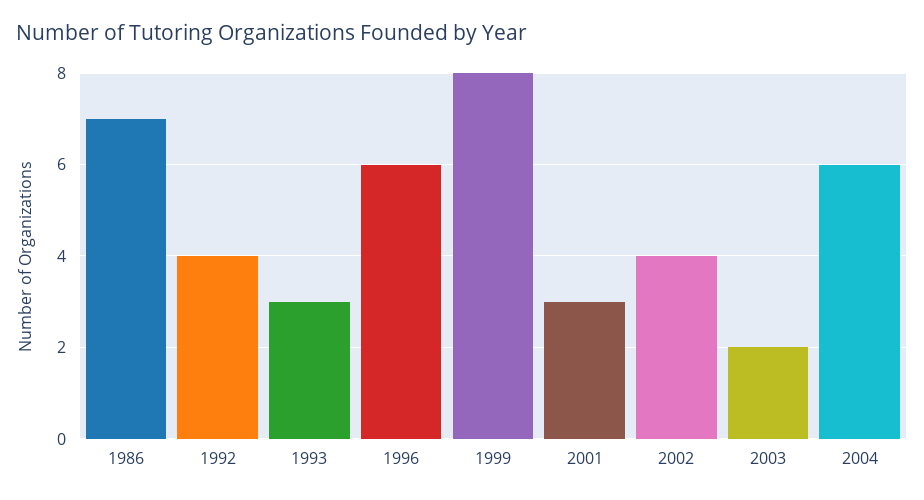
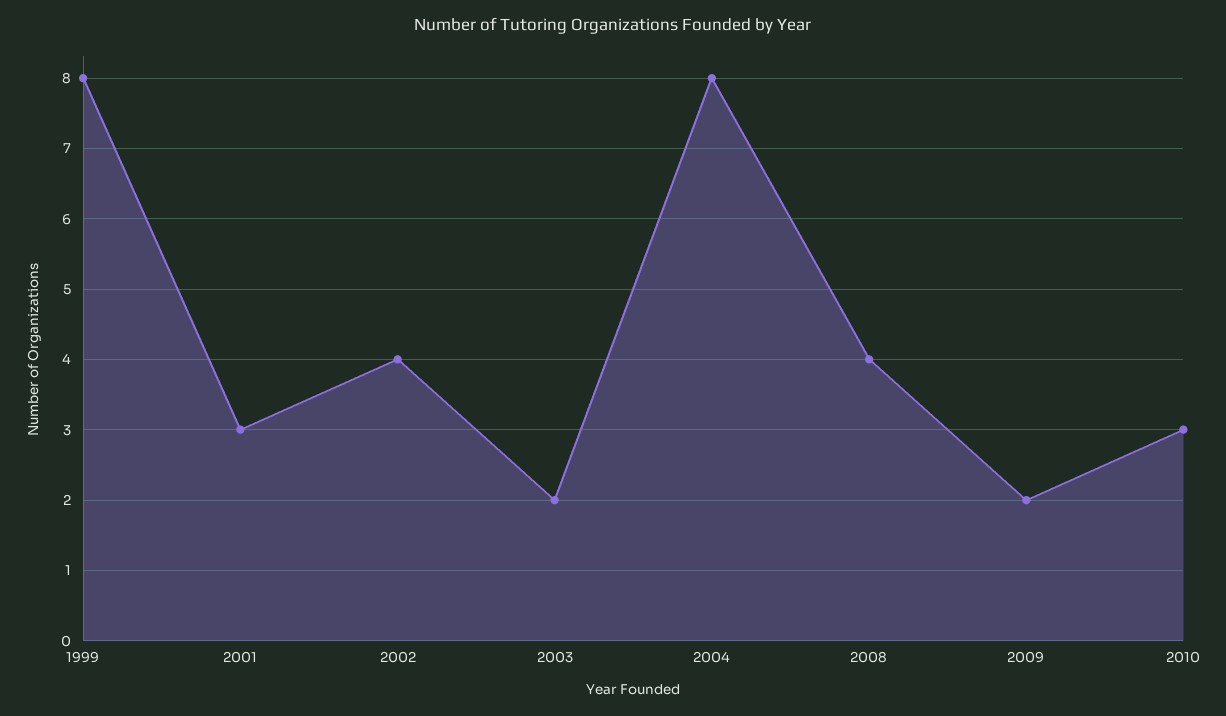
1986: 7 -> none
1992: 4 -> none
1993: 3 -> none
1996: 6 -> none
2004: 6 -> 8
2008: none -> 4
2009: none -> 2
2010: none -> 3

